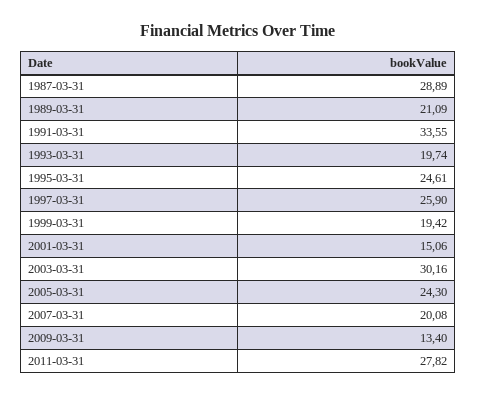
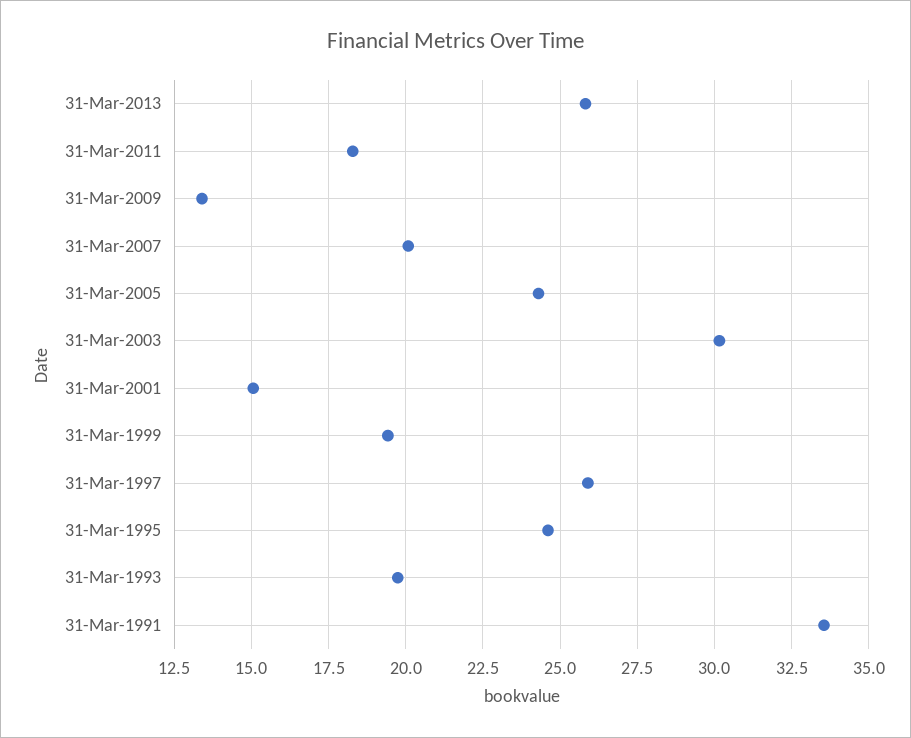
1987-03-31: 28.89 -> none
1989-03-31: 21.09 -> none
2011-03-31: 27.82 -> 18.25
31-Mar-2013: none -> 25.75

